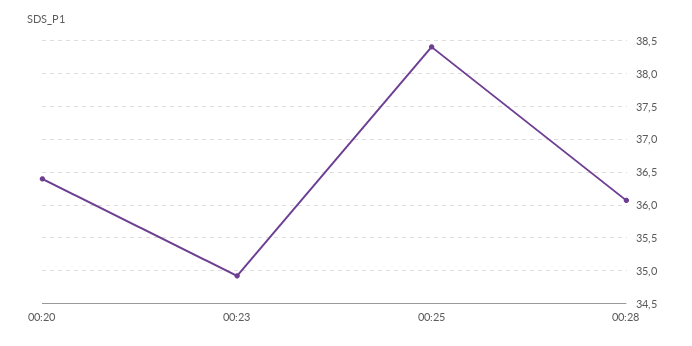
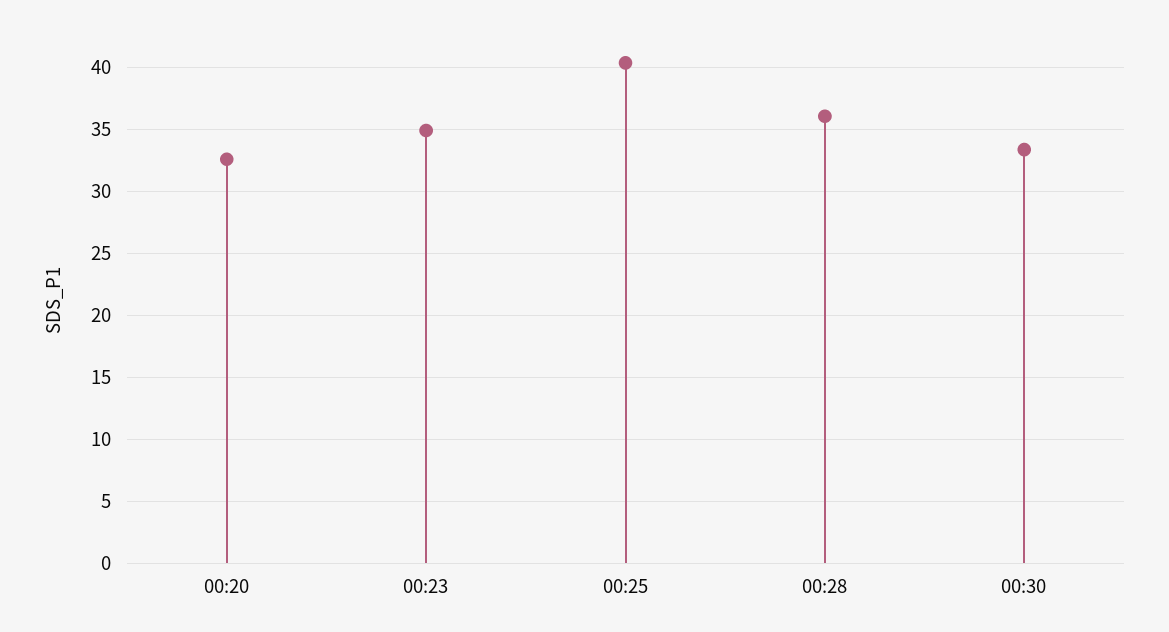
00:20: 36.4 -> 32.5
00:25: 38.4 -> 40.5
00:30: none -> 33.5

